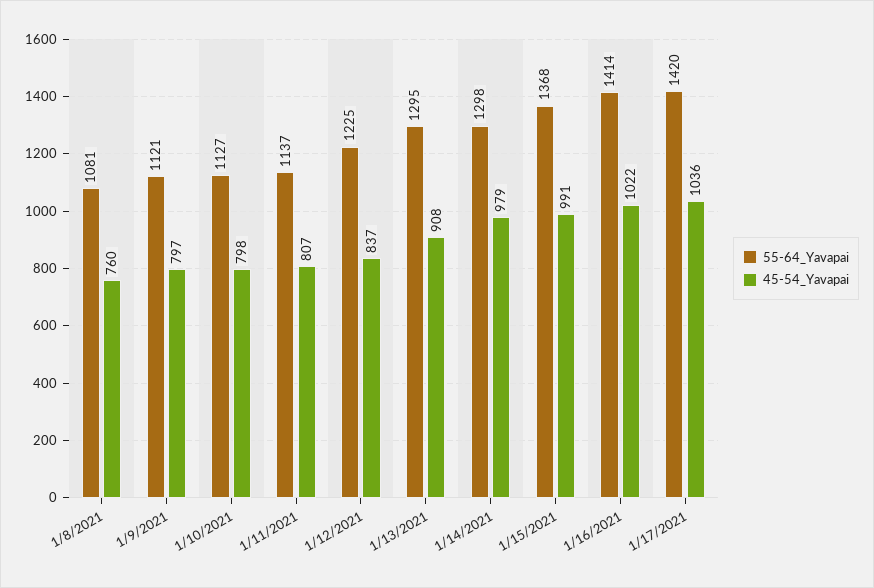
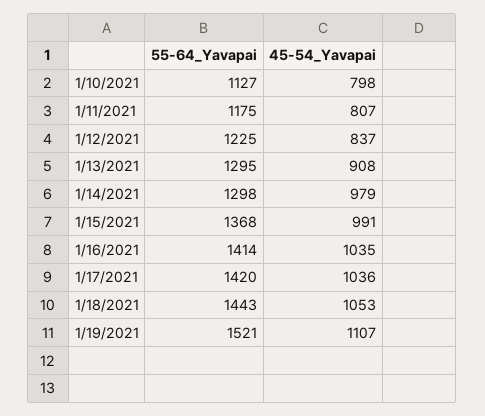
55-64_Yavapai, 1/8/2021: 1081 -> none
45-54_Yavapai, 1/8/2021: 760 -> none
55-64_Yavapai, 1/9/2021: 1121 -> none
45-54_Yavapai, 1/9/2021: 797 -> none
55-64_Yavapai, 1/11/2021: 1137 -> 1175
45-54_Yavapai, 1/16/2021: 1022 -> 1035
55-64_Yavapai, 1/18/2021: none -> 1443
45-54_Yavapai, 1/18/2021: none -> 1053
55-64_Yavapai, 1/19/2021: none -> 1521
45-54_Yavapai, 1/19/2021: none -> 1107

